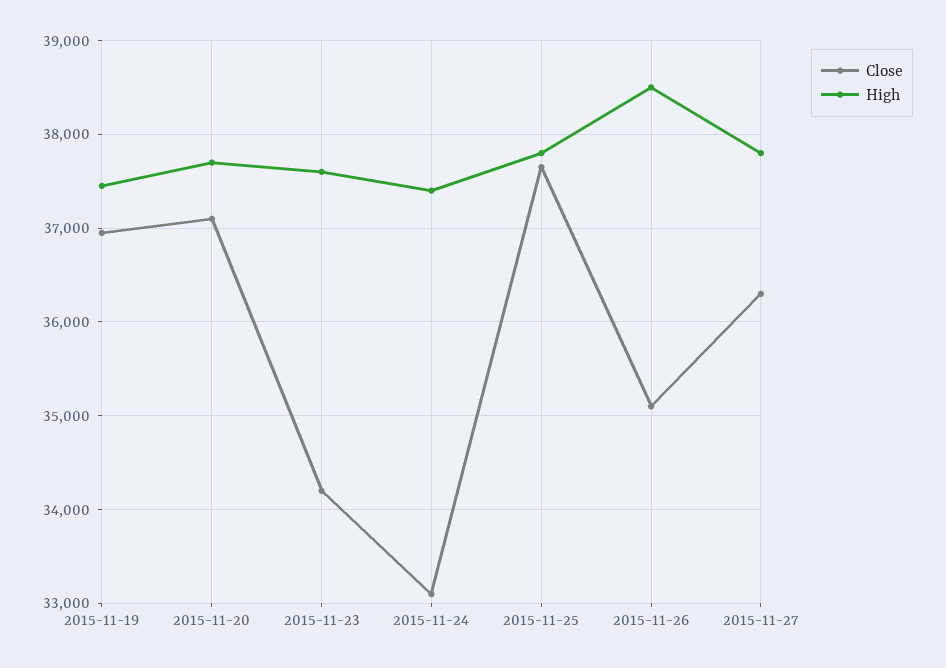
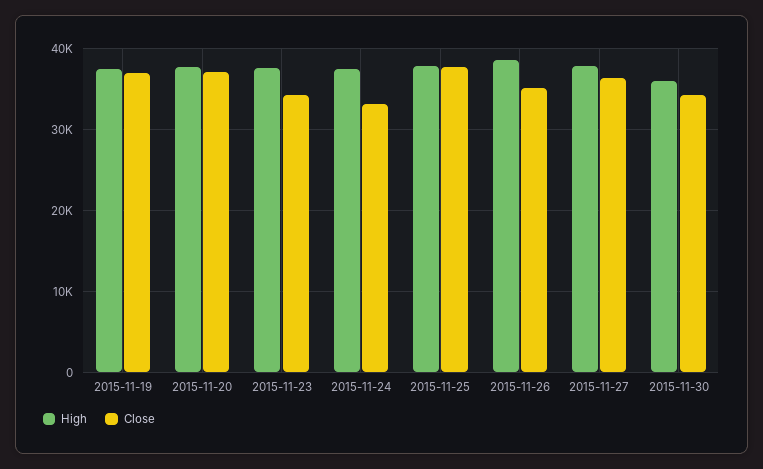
High, 2015-11-30: none -> 36000
Close, 2015-11-30: none -> 34000

